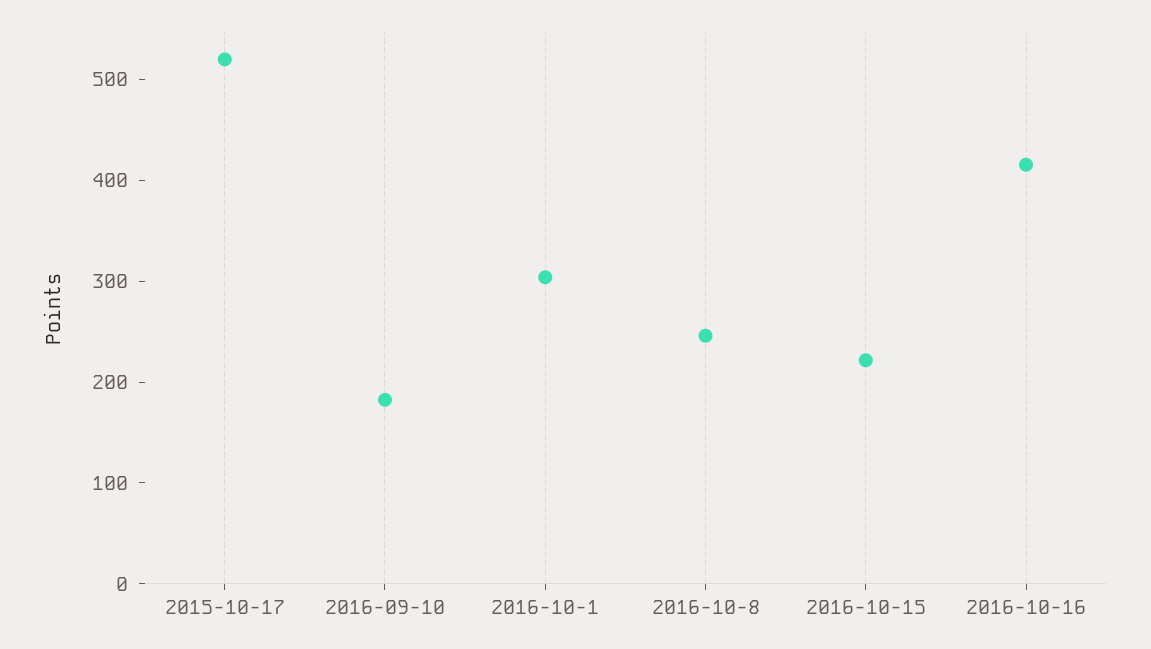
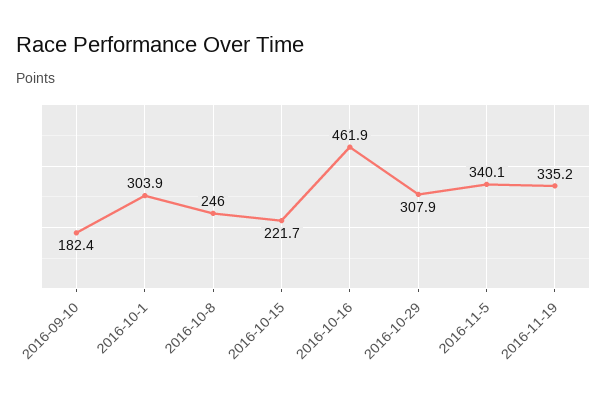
2015-10-17: 520 -> none
2016-10-16: 420 -> 461.9
2016-10-29: none -> 307.9
2016-11-5: none -> 340.1
2016-11-19: none -> 335.2

